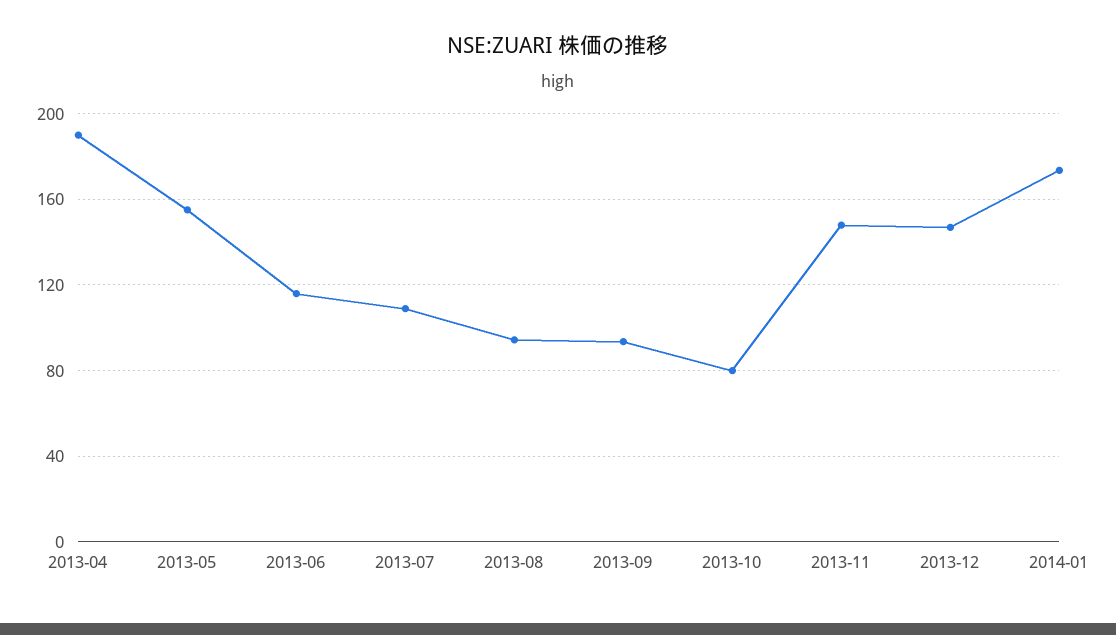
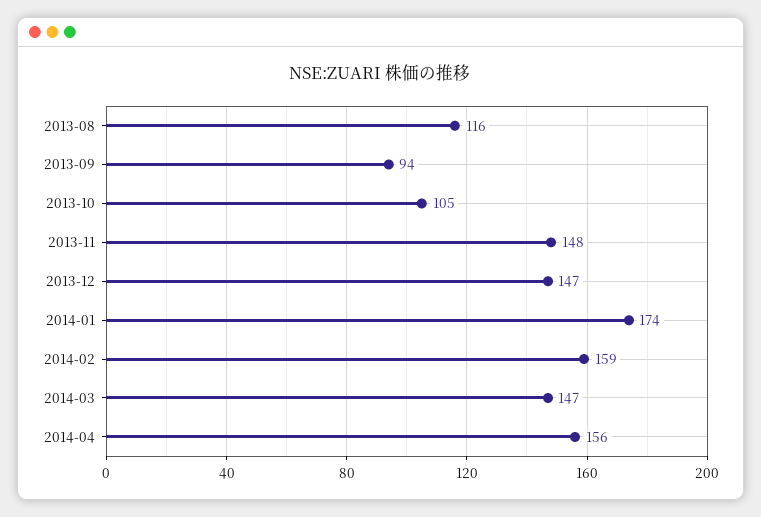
2013-04: 190 -> none
2013-05: 155 -> none
2013-06: 115 -> none
2013-07: 110 -> none
2013-08: 95 -> 116
2013-10: 80 -> 105
2014-02: none -> 159
2014-03: none -> 147
2014-04: none -> 156

